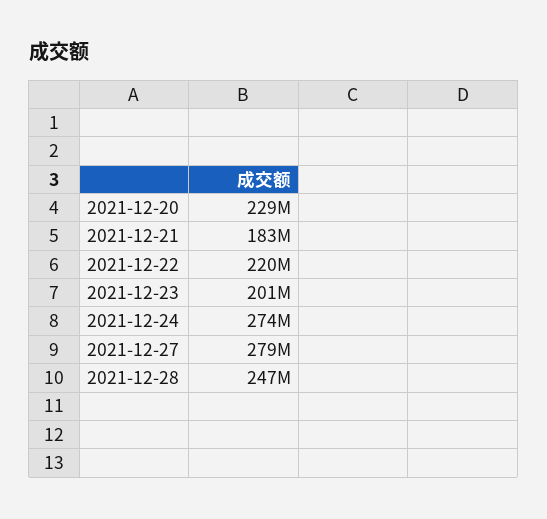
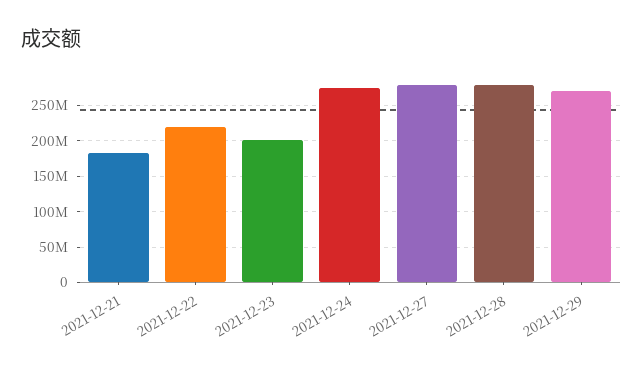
2021-12-20: 229000000 -> none
2021-12-28: 247000000 -> 280000000
2021-12-29: none -> 270000000

